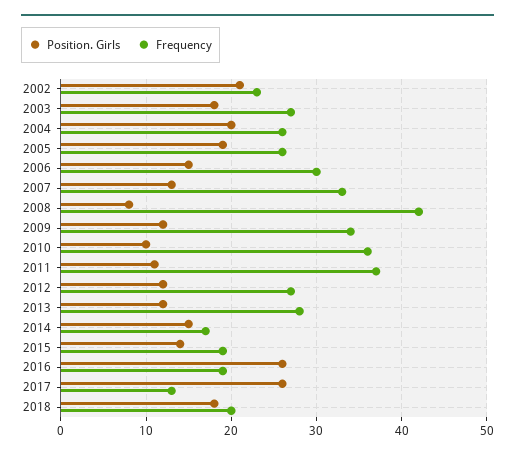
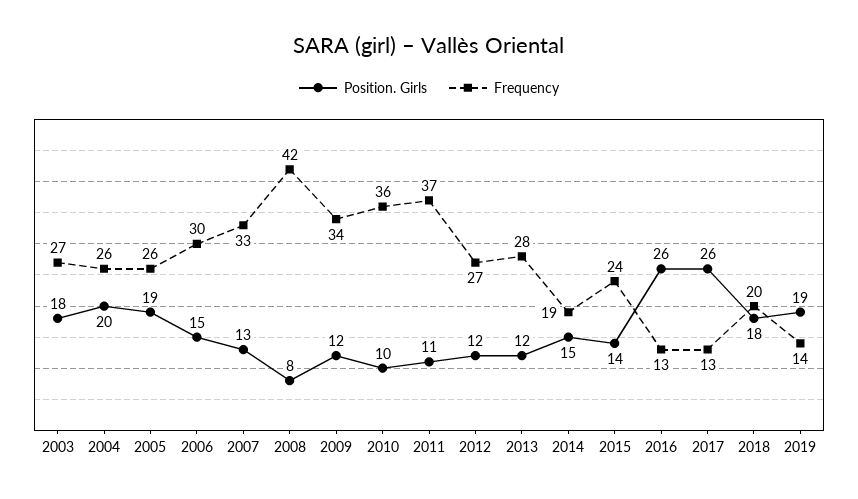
Position. Girls, 2002: 21 -> none
Frequency, 2002: 23 -> none
Frequency, 2014: 17 -> 19
Frequency, 2015: 19 -> 24
Frequency, 2016: 19 -> 13
Position. Girls, 2019: none -> 19
Frequency, 2019: none -> 14

